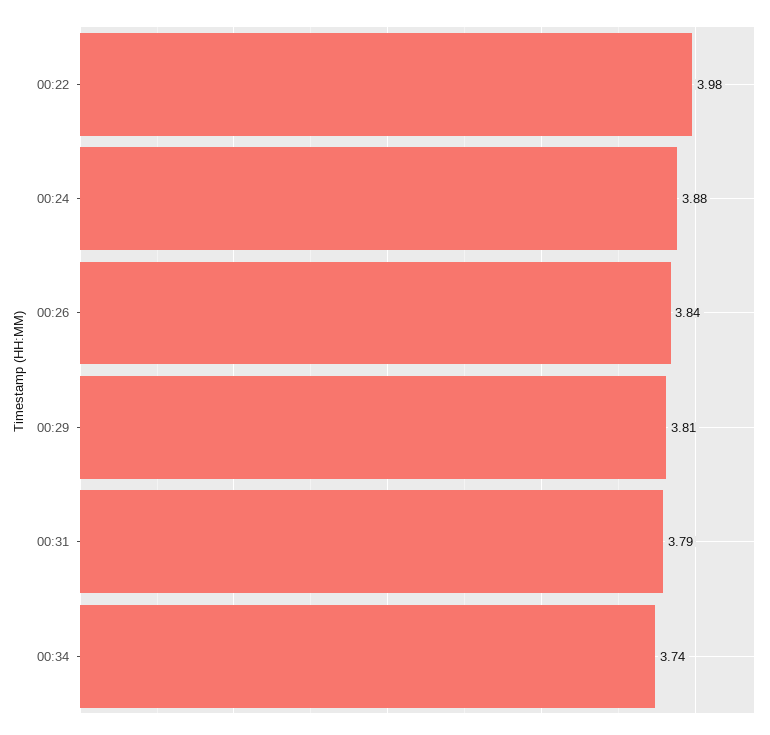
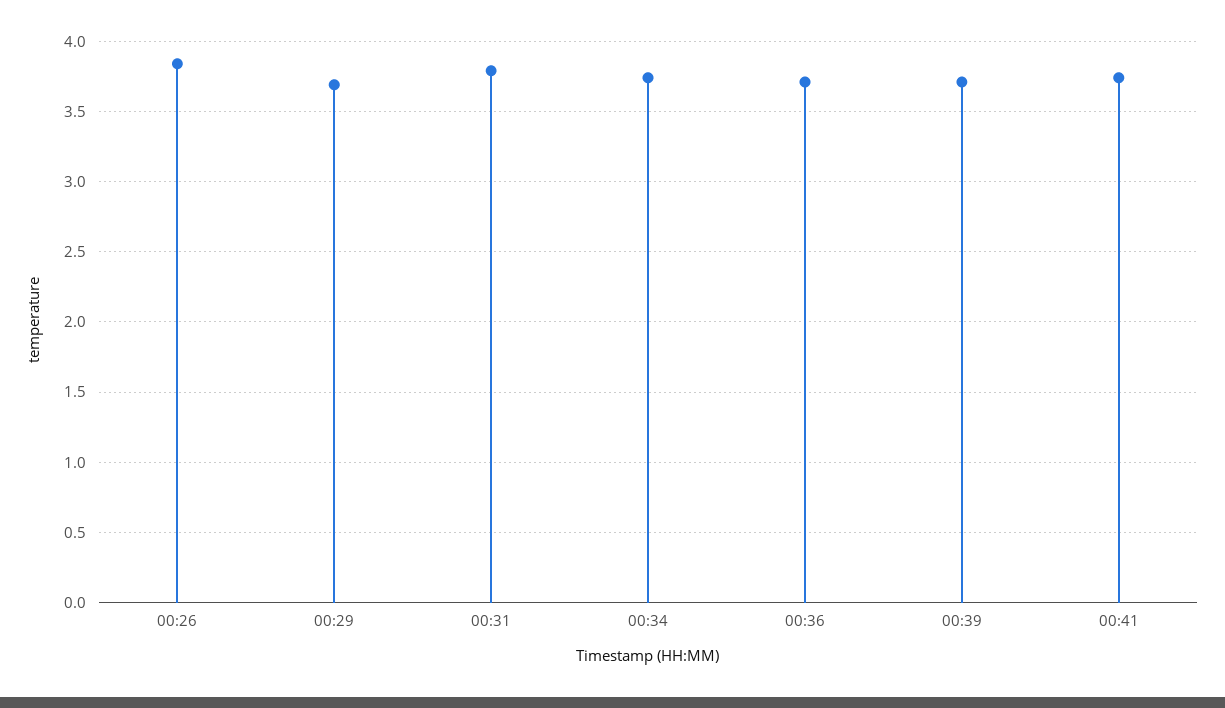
00:22: 3.98 -> none
00:24: 3.88 -> none
00:29: 3.81 -> 3.7
00:36: none -> 3.7
00:39: none -> 3.7
00:41: none -> 3.75

